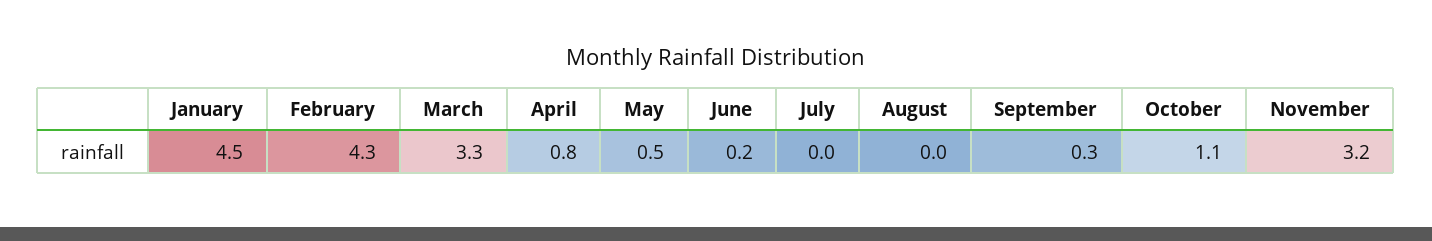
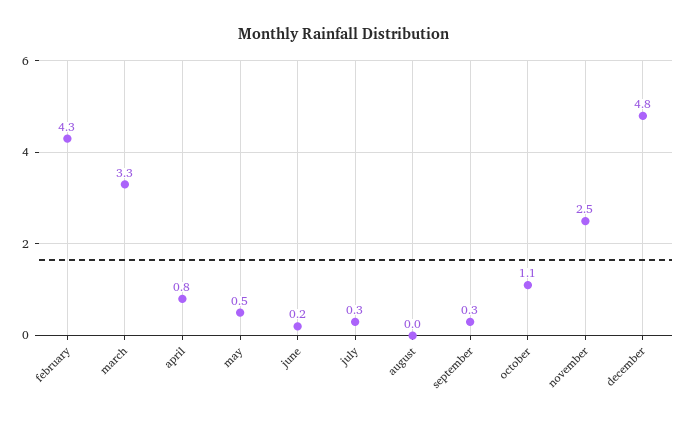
January: 4.5 -> none
July: 0 -> 0.3
November: 3.2 -> 2.5
december: none -> 4.8

